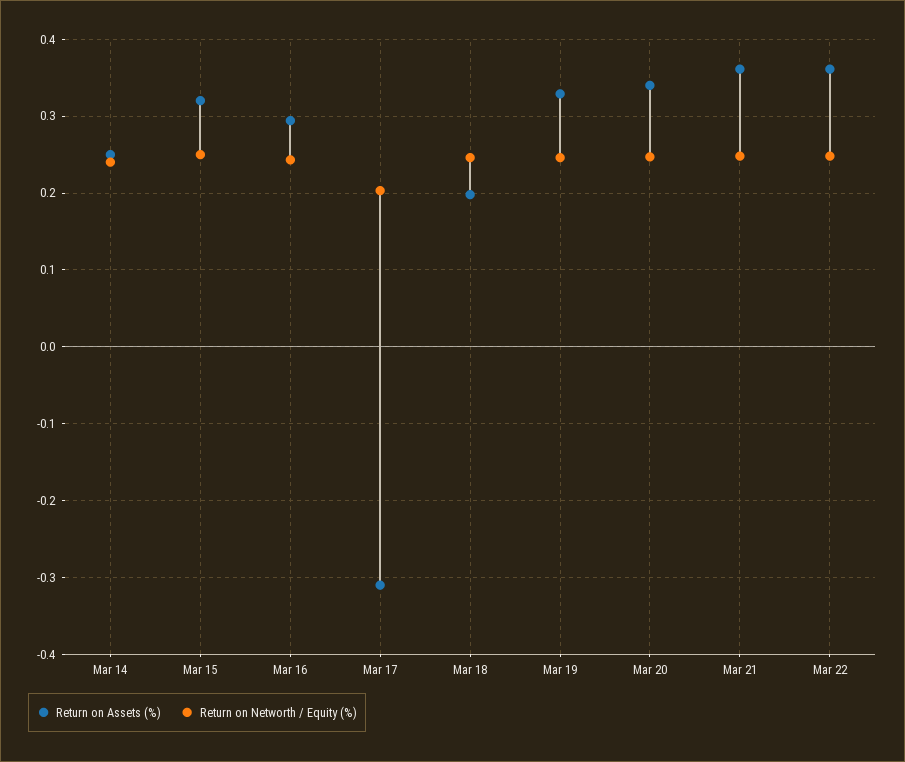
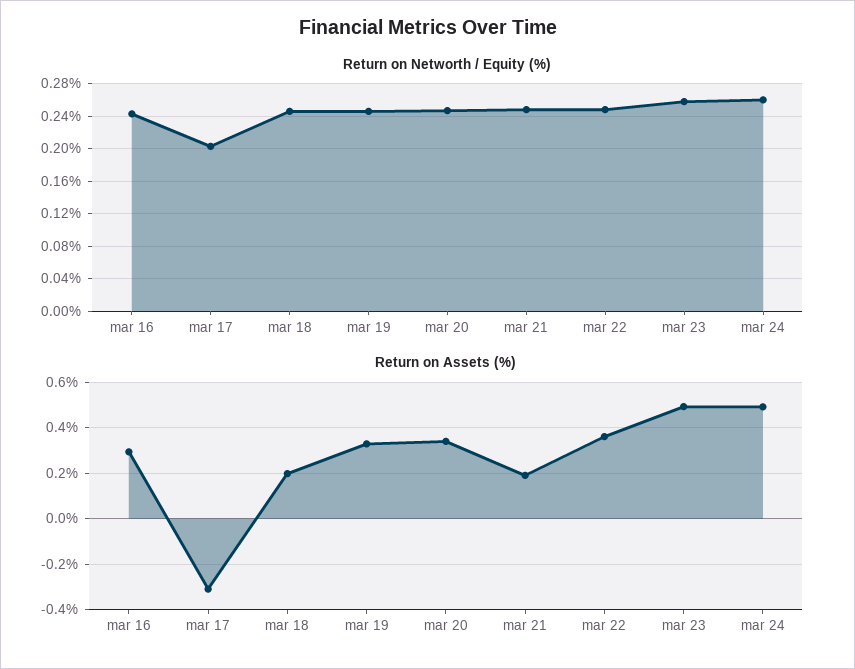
Return on Assets (%), Mar 14: 0.25 -> none
Return on Networth / Equity (%), Mar 14: 0.24 -> none
Return on Assets (%), Mar 15: 0.32 -> none
Return on Networth / Equity (%), Mar 15: 0.25 -> none
Return on Assets (%), Mar 21: 0.36 -> 0.2
Return on Networth / Equity (%), mar 23: none -> 0.26
Return on Networth / Equity (%), mar 24: none -> 0.26
Return on Assets (%), mar 23: none -> 0.5
Return on Assets (%), mar 24: none -> 0.5

